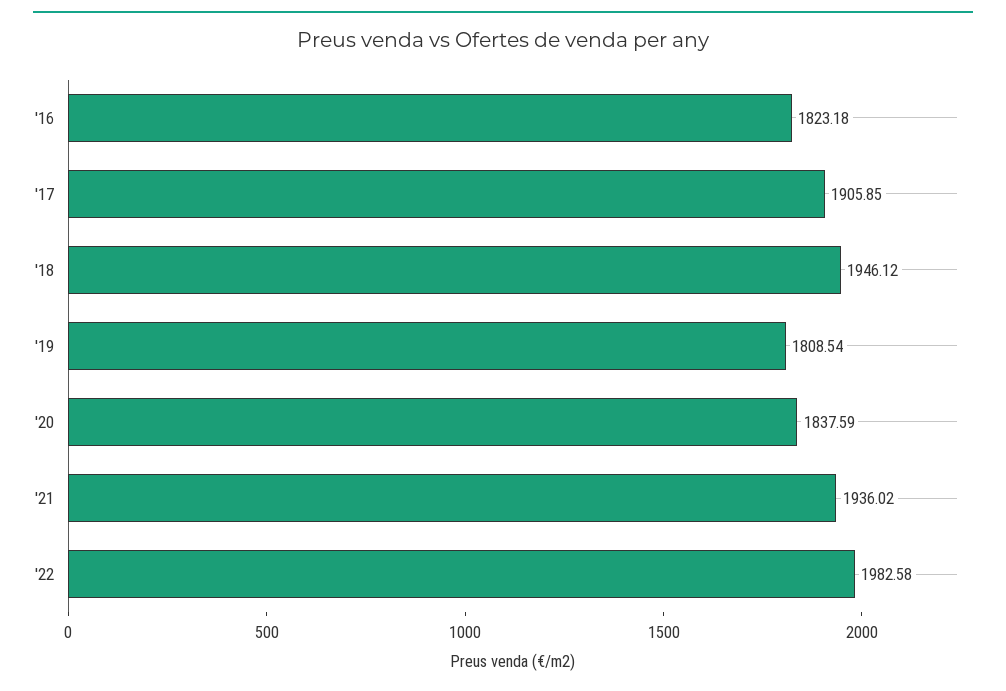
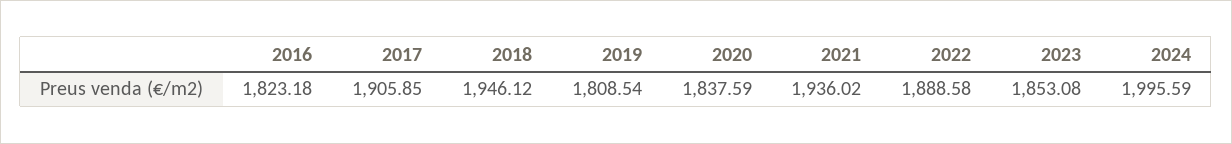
'22: 1982.58 -> 1888.58
2023: none -> 1853.08
2024: none -> 1995.59

